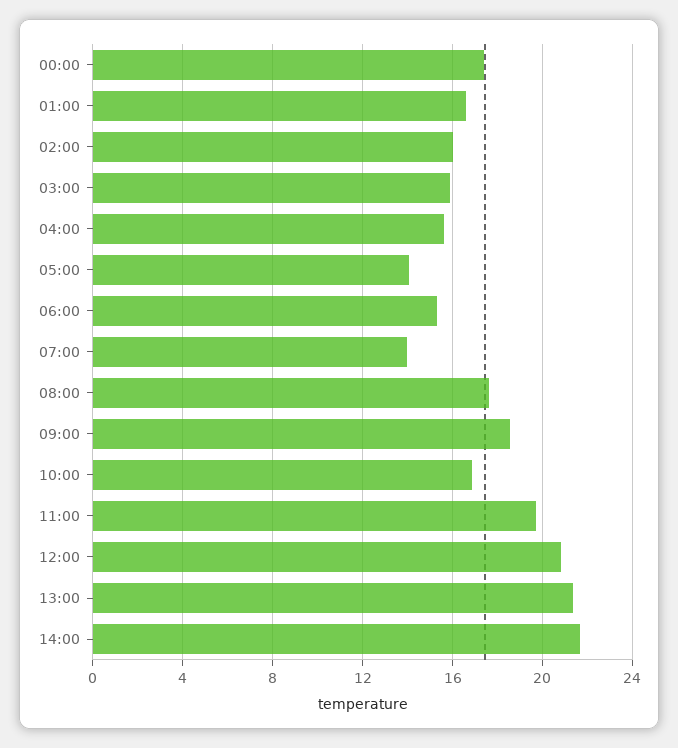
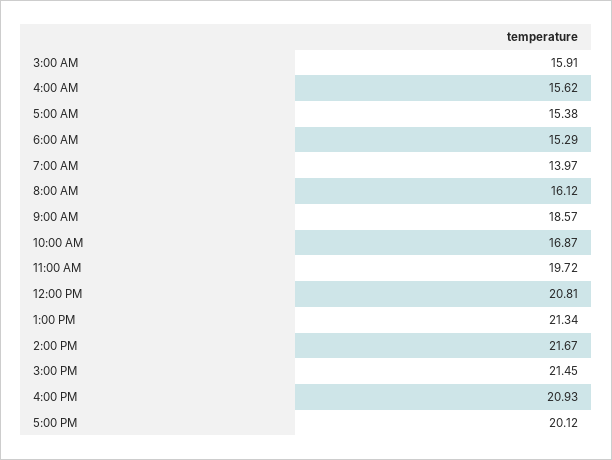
00:00: 17.5 -> none
01:00: 16.5 -> none
02:00: 16 -> none
05:00: 14 -> 15.38
08:00: 17.5 -> 16.12
3:00 PM: none -> 21.45
4:00 PM: none -> 20.93
5:00 PM: none -> 20.12

